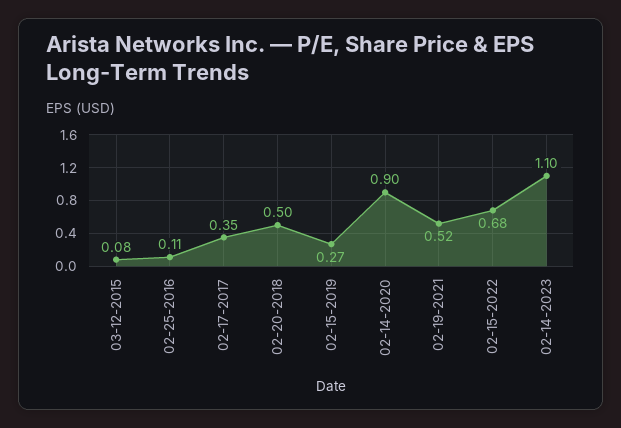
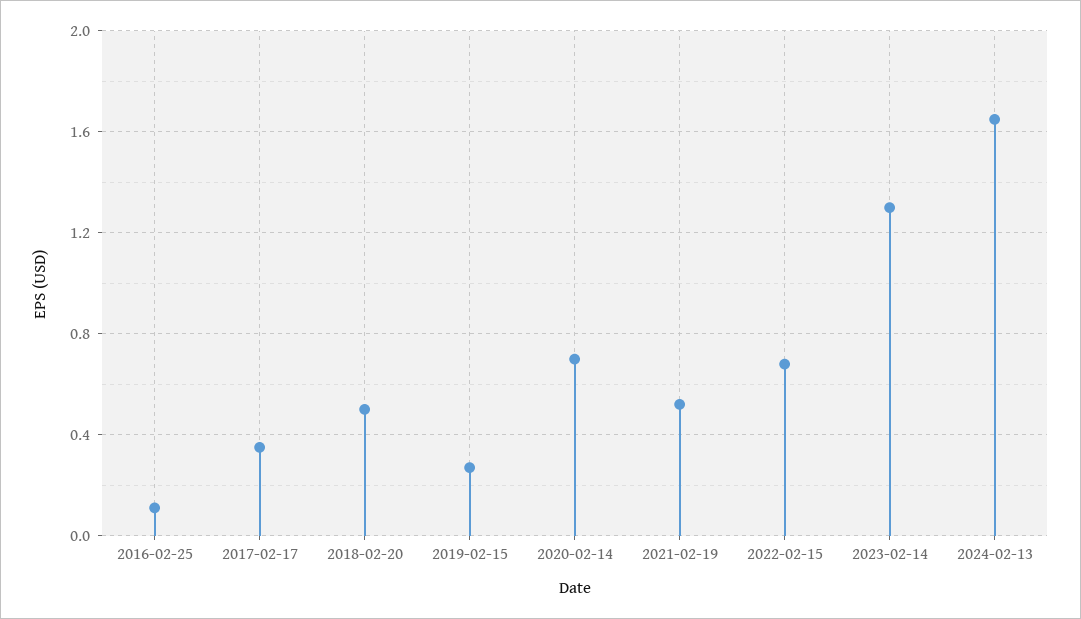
03-12-2015: 0.08 -> none
02-14-2020: 0.9 -> 0.7
02-14-2023: 1.1 -> 1.3
2024-02-13: none -> 1.65

